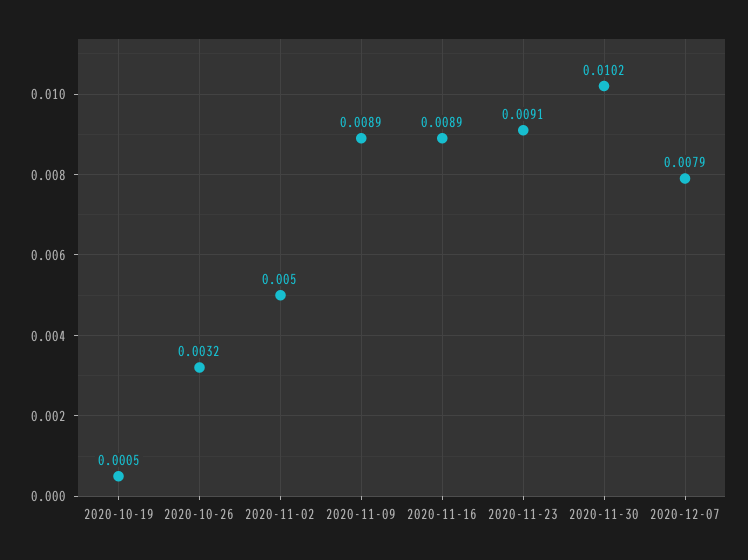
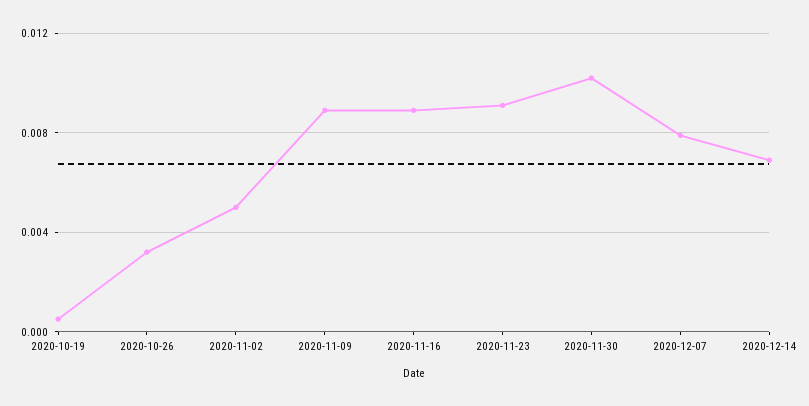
2020-12-14: none -> 0.007

